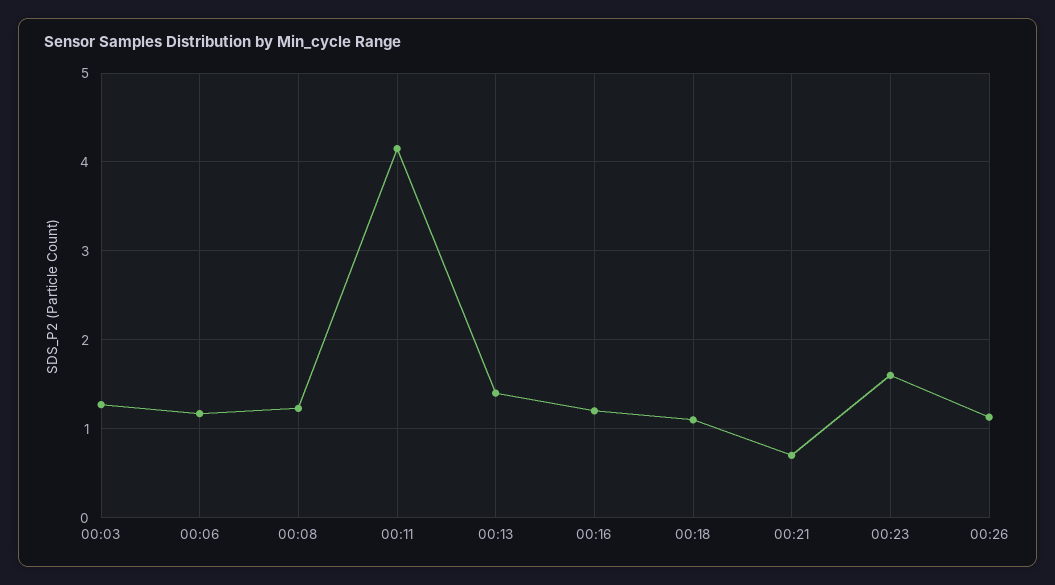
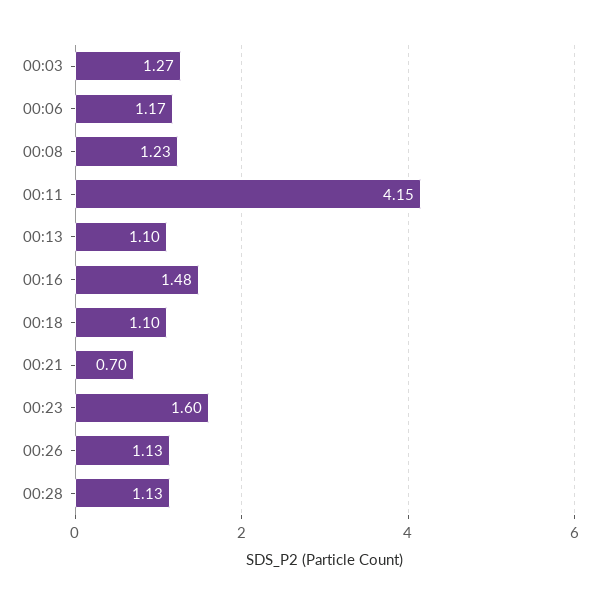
00:13: 1.4 -> 1.1
00:16: 1.2 -> 1.48
00:28: none -> 1.13

